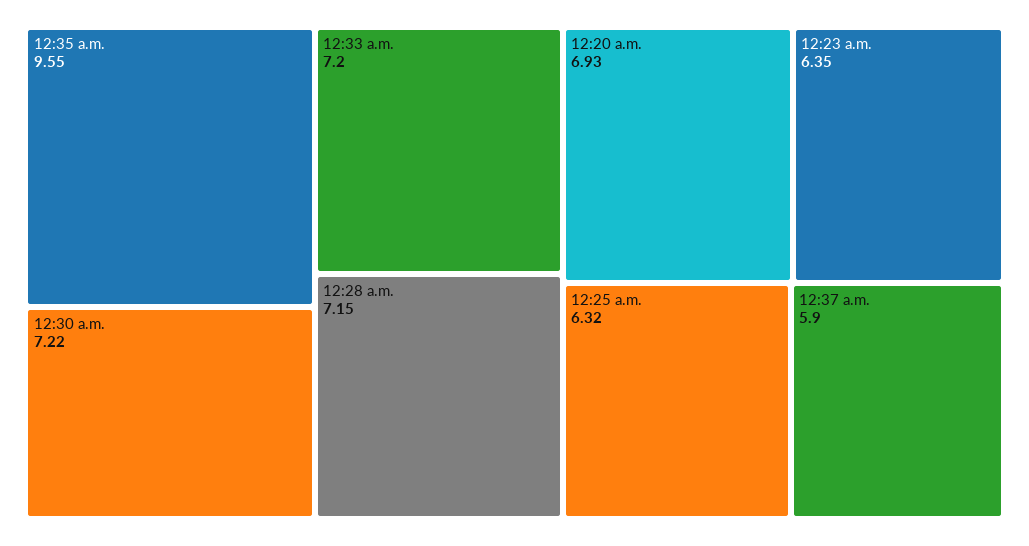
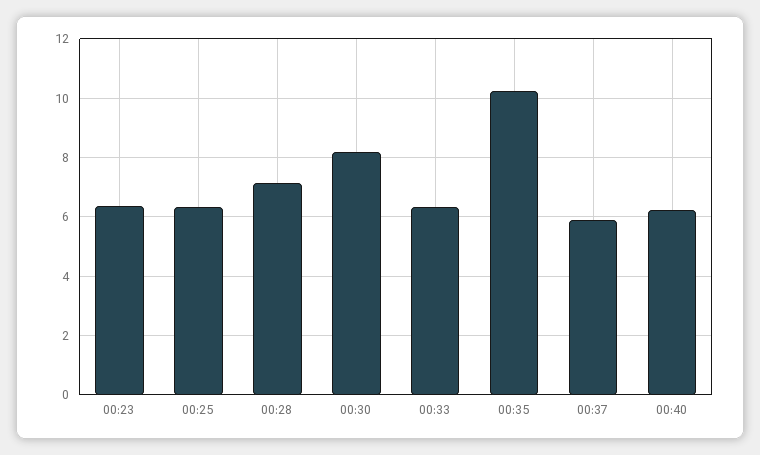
12:35 a.m.: 9.55 -> 10.25
12:30 a.m.: 7.22 -> 8.25
12:33 a.m.: 7.2 -> 6.25
12:20 a.m.: 6.93 -> none
00:40: none -> 6.25

